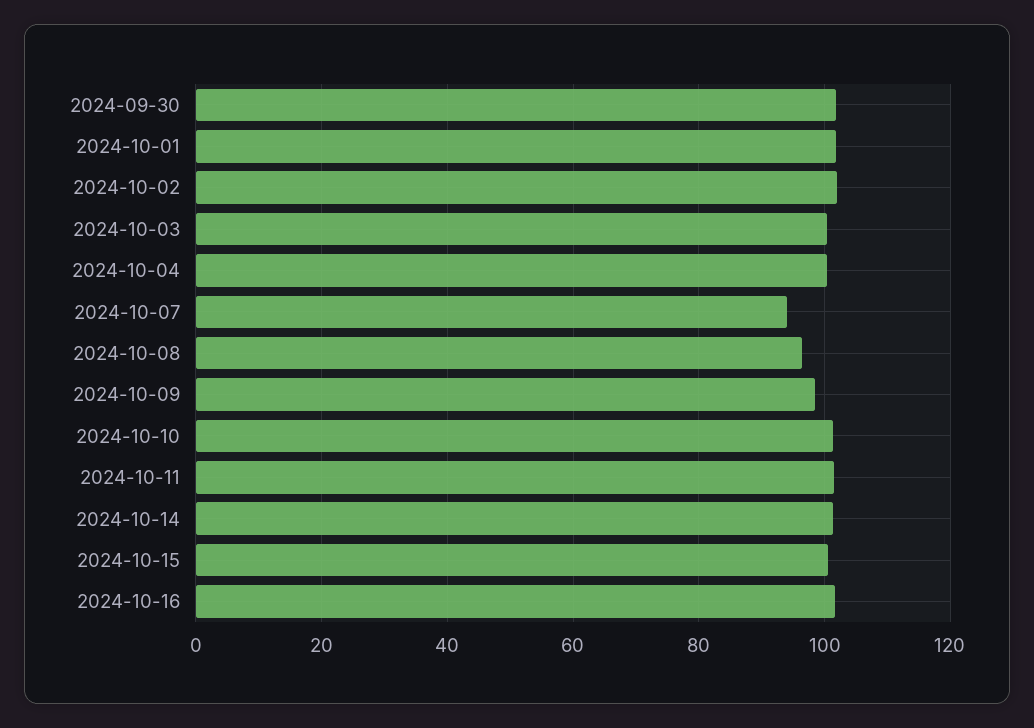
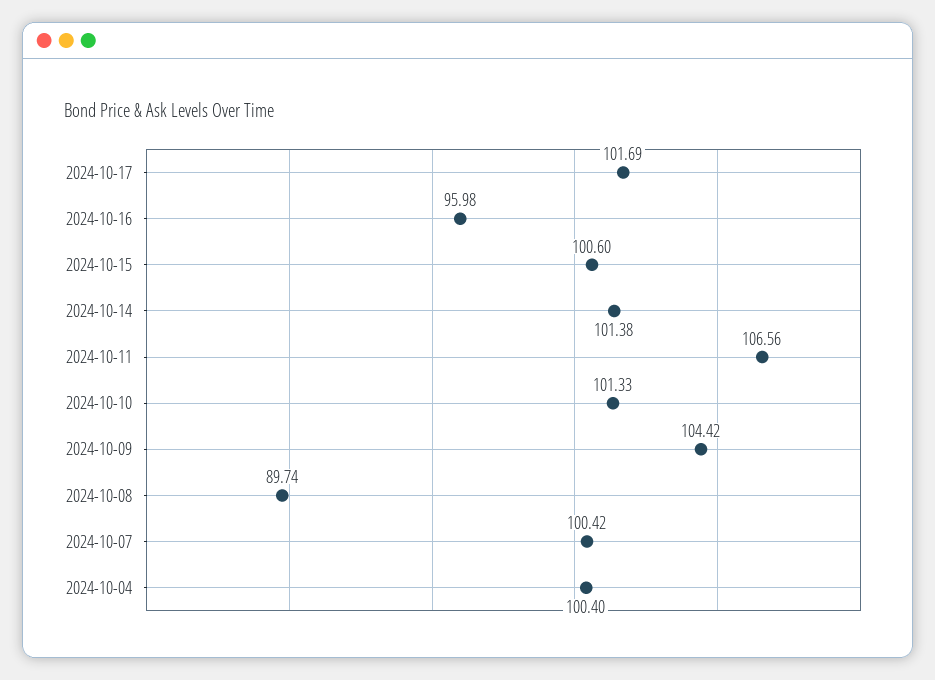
2024-09-30: 102 -> none
2024-10-01: 102 -> none
2024-10-02: 102 -> none
2024-10-03: 100 -> none
2024-10-07: 94 -> 100.42
2024-10-08: 96 -> 89.74
2024-10-09: 98 -> 104.42
2024-10-11: 102 -> 106.56
2024-10-16: 102 -> 95.98
2024-10-17: none -> 101.69

